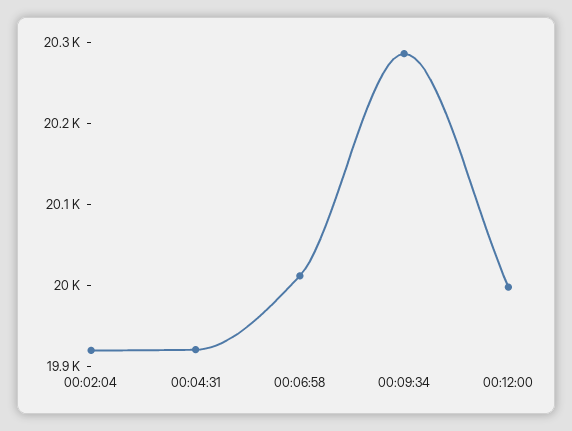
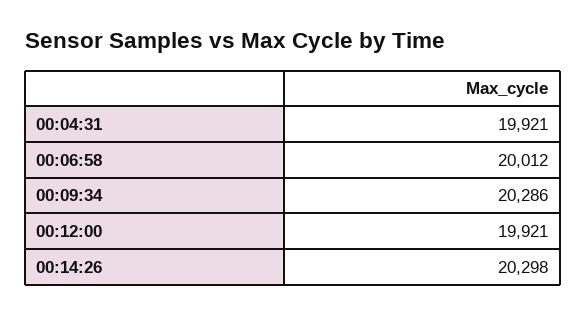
00:02:04: 19920 -> none
00:12:00: 20000 -> 19921
00:14:26: none -> 20298

